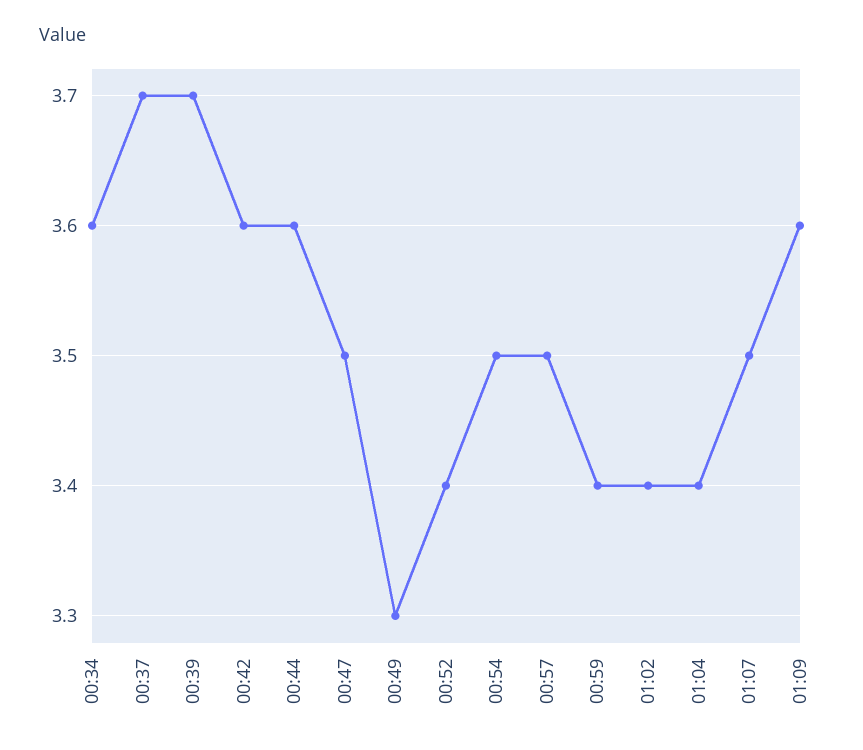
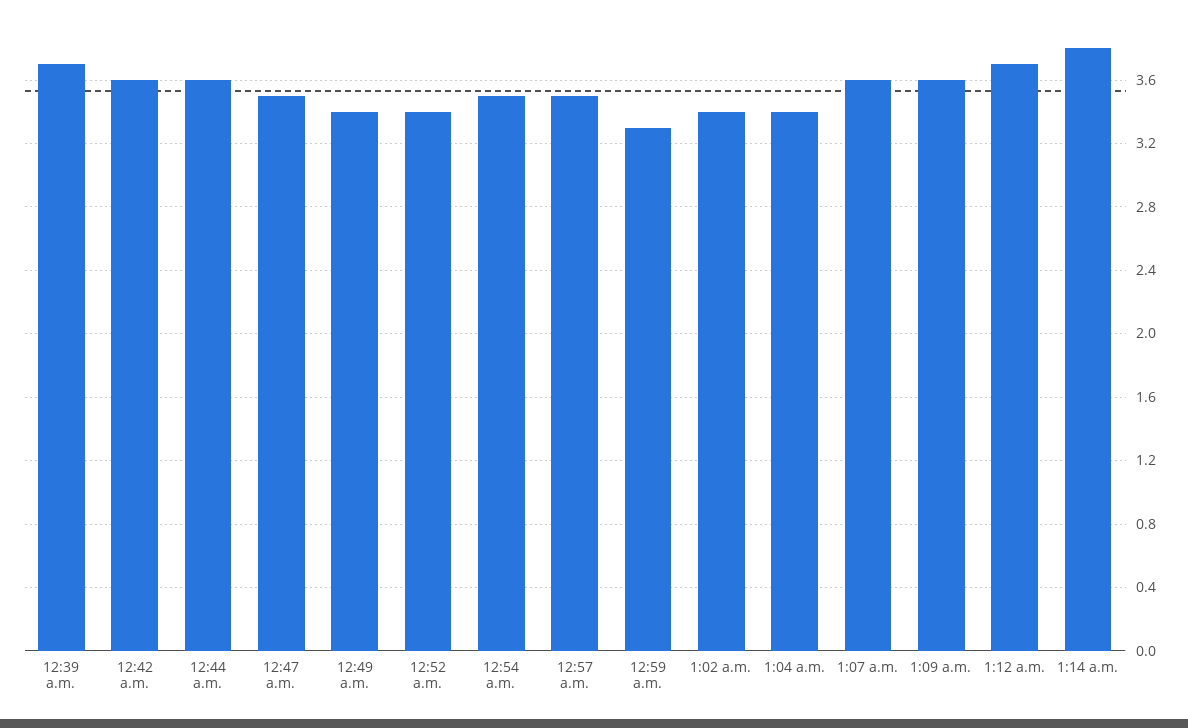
00:34: 3.6 -> none
00:37: 3.7 -> none
00:49: 3.3 -> 3.4
00:59: 3.4 -> 3.3
01:07: 3.5 -> 3.6
1:12 a.m.: none -> 3.7
1:14 a.m.: none -> 3.8

